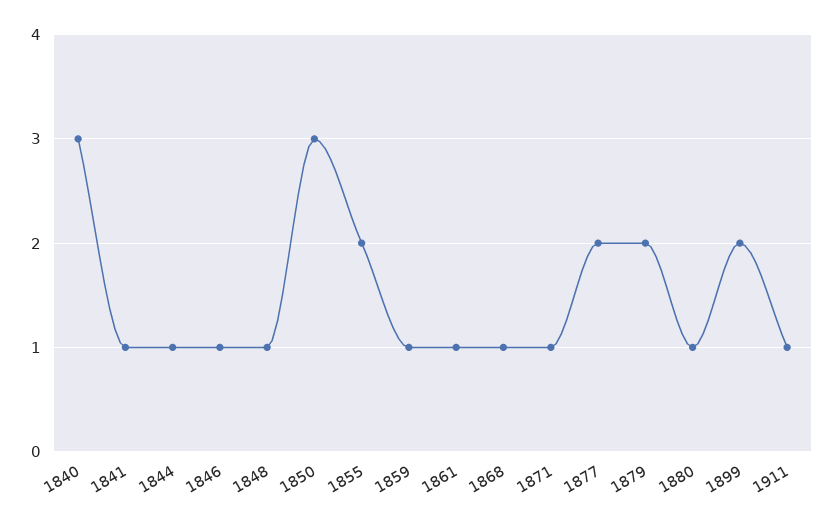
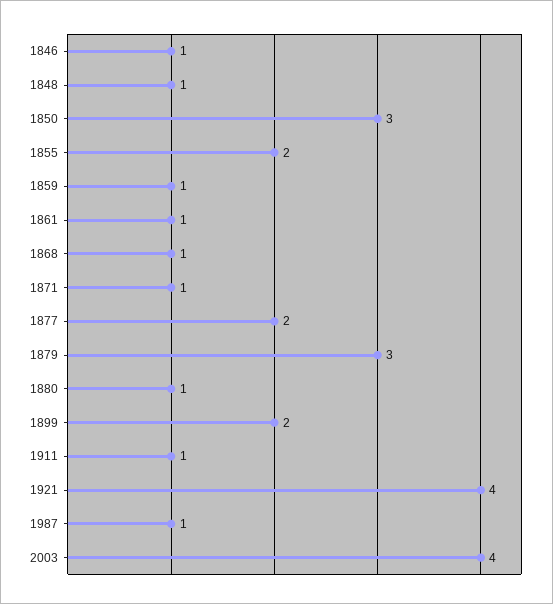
1840: 3 -> none
1841: 1 -> none
1844: 1 -> none
1879: 2 -> 3
1921: none -> 4
1987: none -> 1
2003: none -> 4

